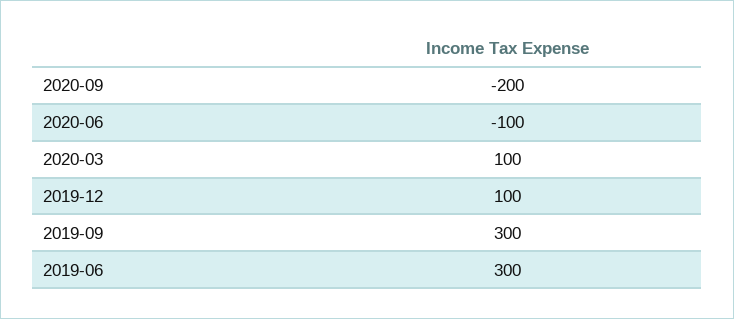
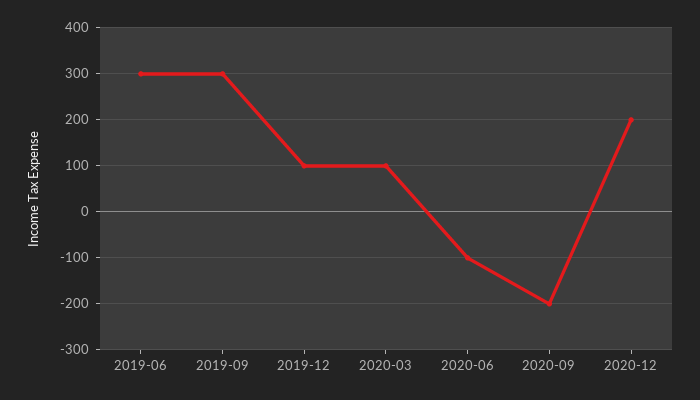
2020-12: none -> 200

